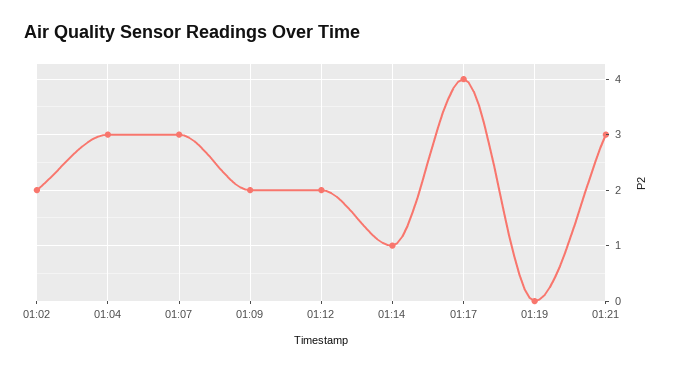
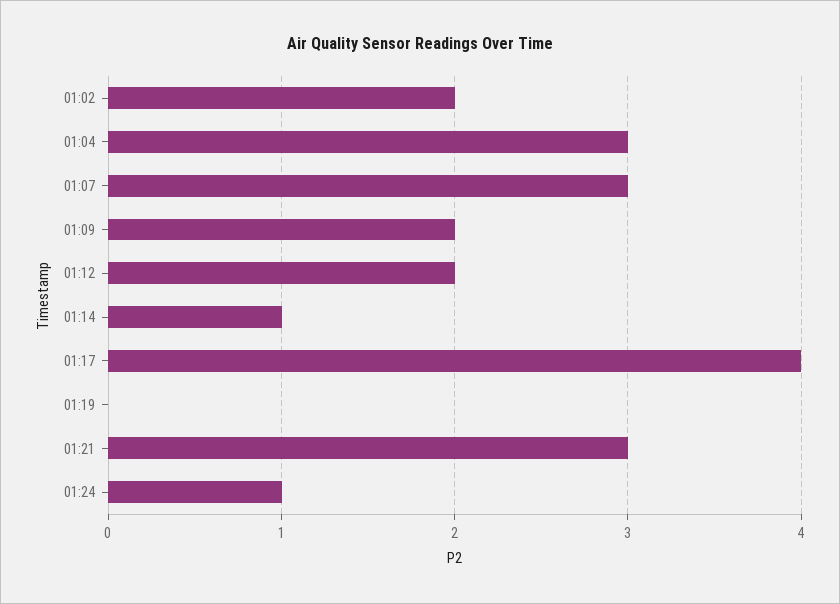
01:24: none -> 1

